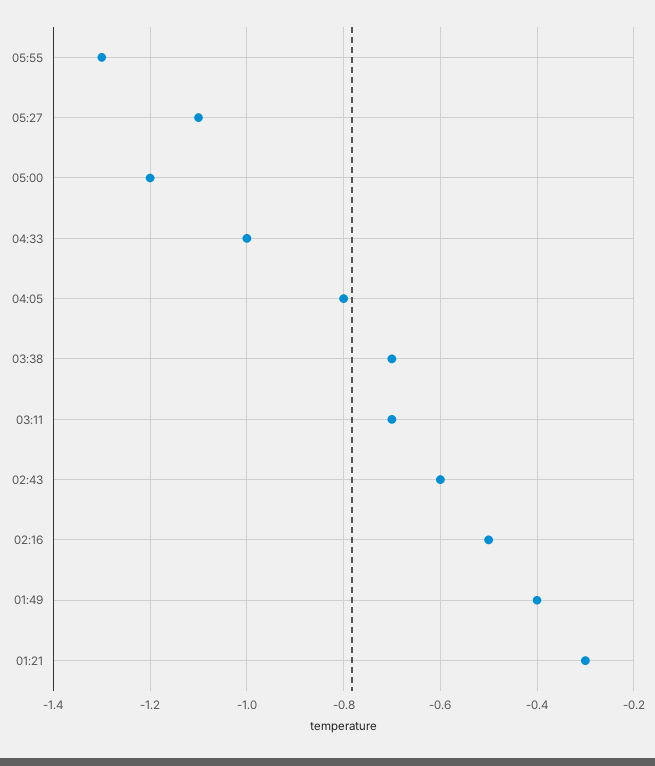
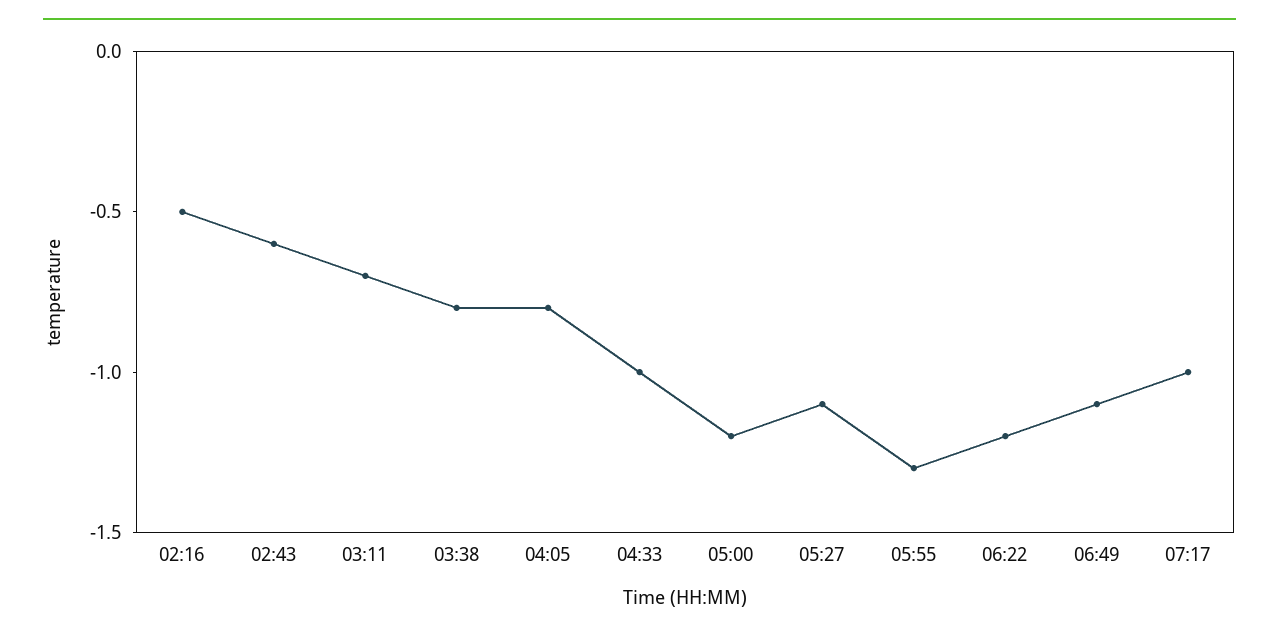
03:38: -0.7 -> -0.8
01:49: -0.4 -> none
01:21: -0.3 -> none
06:22: none -> -1.2
06:49: none -> -1.1
07:17: none -> -1

